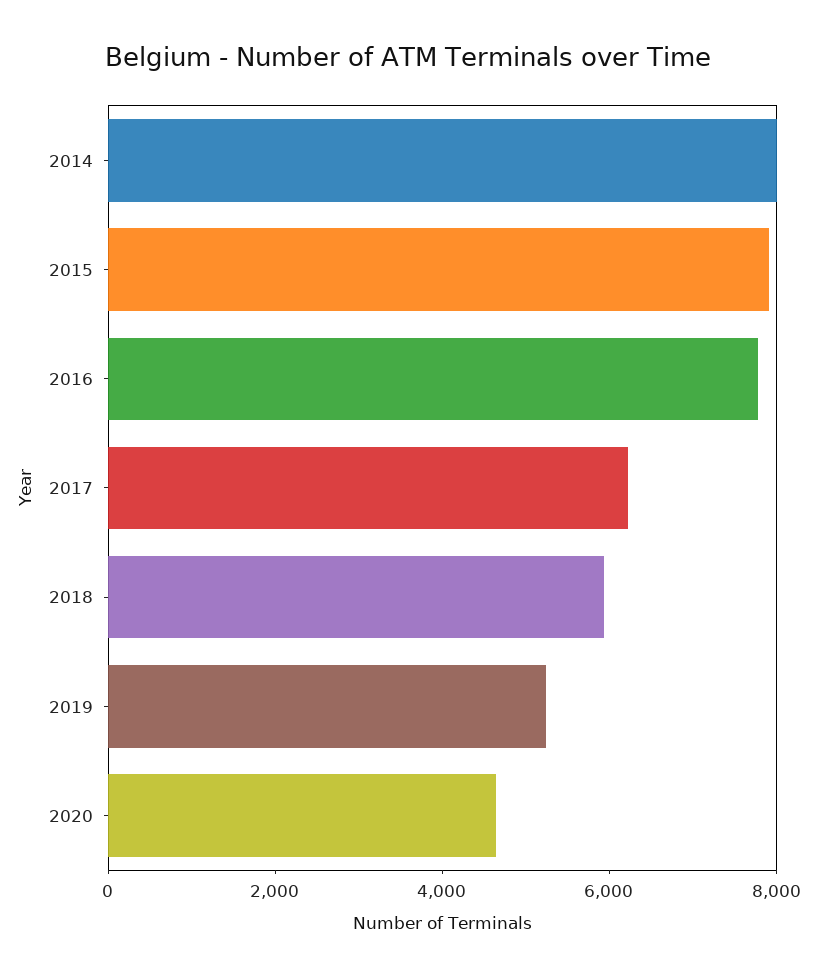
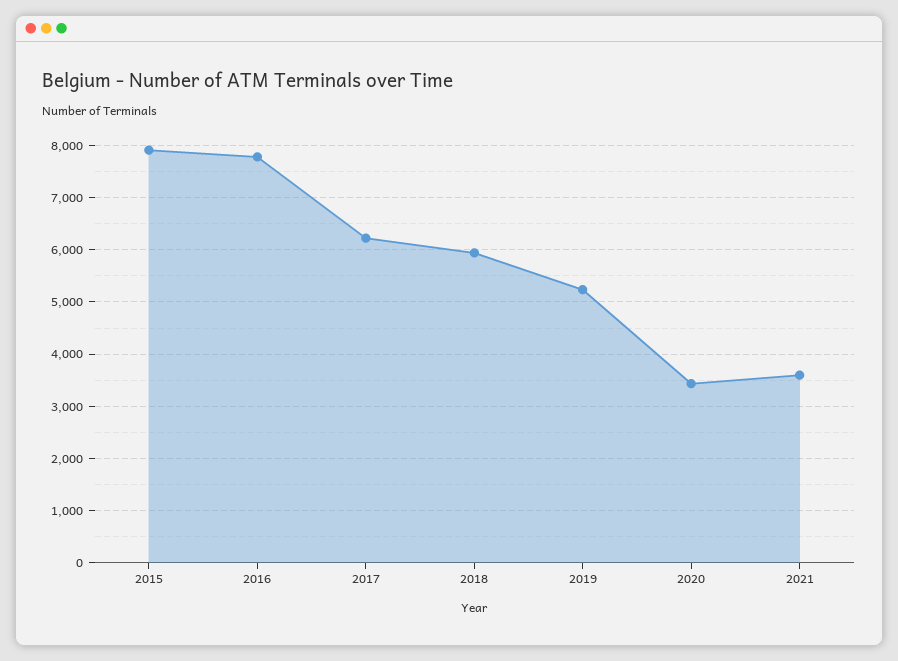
2014: 8000 -> none
2020: 4500 -> 3400
2021: none -> 3600

